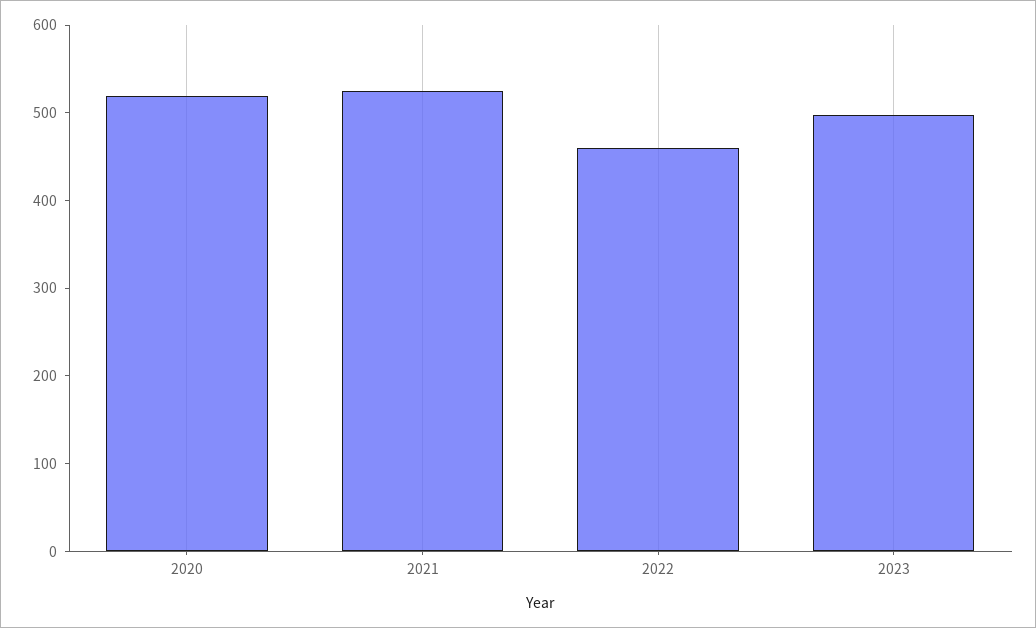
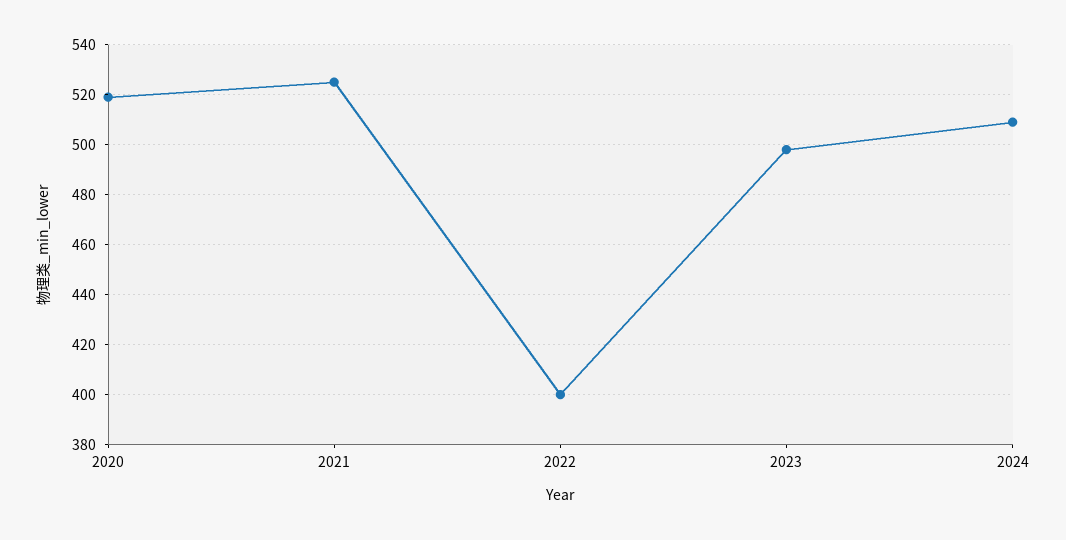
2022: 460 -> 400
2024: none -> 510

